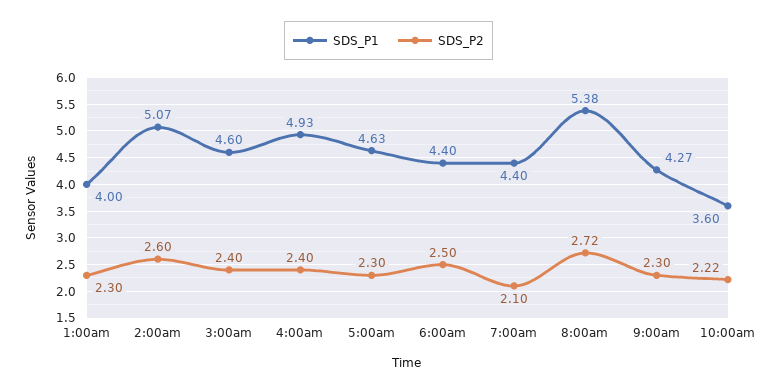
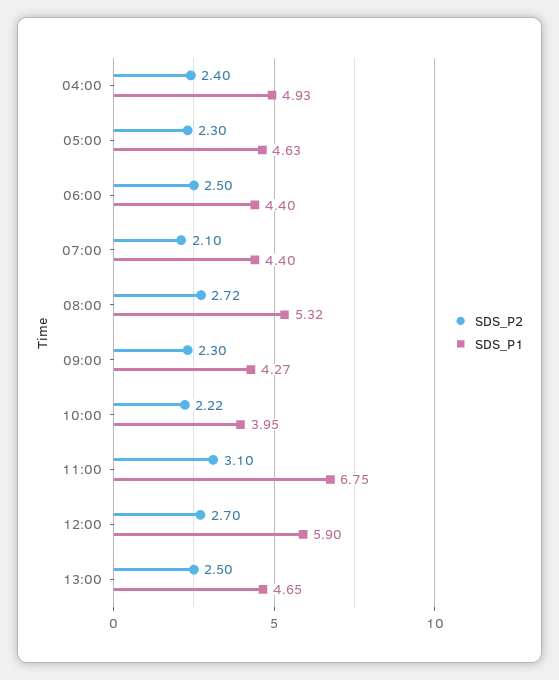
SDS_P1, 1:00am: 4 -> none
SDS_P2, 1:00am: 2.3 -> none
SDS_P1, 2:00am: 5.07 -> none
SDS_P2, 2:00am: 2.6 -> none
SDS_P1, 3:00am: 4.6 -> none
SDS_P2, 3:00am: 2.4 -> none
SDS_P1, 8:00am: 5.38 -> 5.32
SDS_P1, 10:00am: 3.6 -> 3.95
SDS_P2, 11:00: none -> 3.1
SDS_P1, 11:00: none -> 6.75
SDS_P2, 12:00: none -> 2.7
SDS_P1, 12:00: none -> 5.9
SDS_P2, 13:00: none -> 2.5
SDS_P1, 13:00: none -> 4.65

